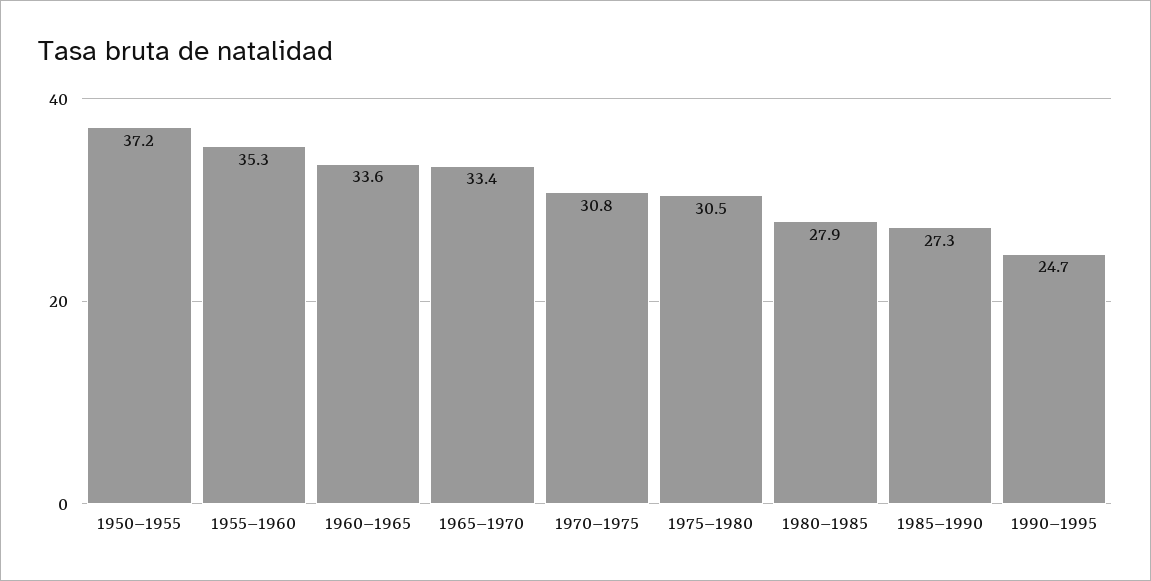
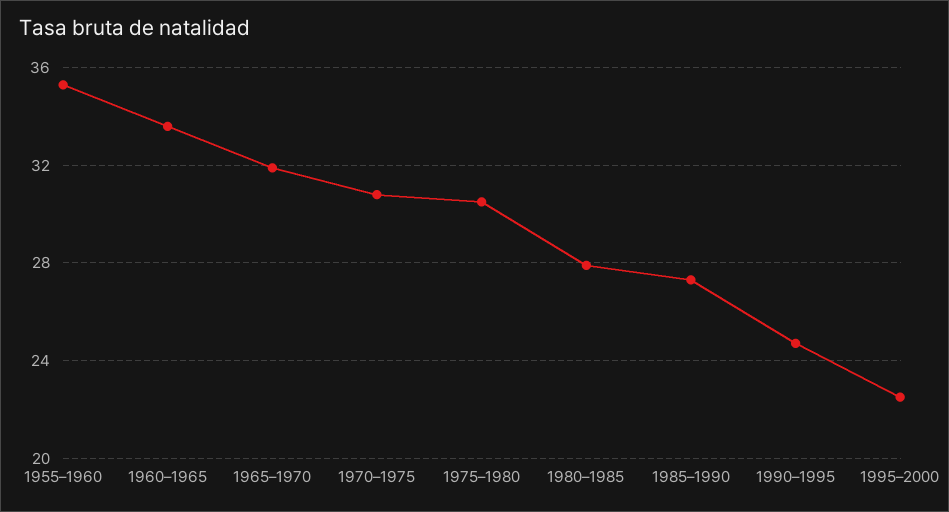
1950–1955: 37.2 -> none
1965–1970: 33.4 -> 32
1995–2000: none -> 22.5

